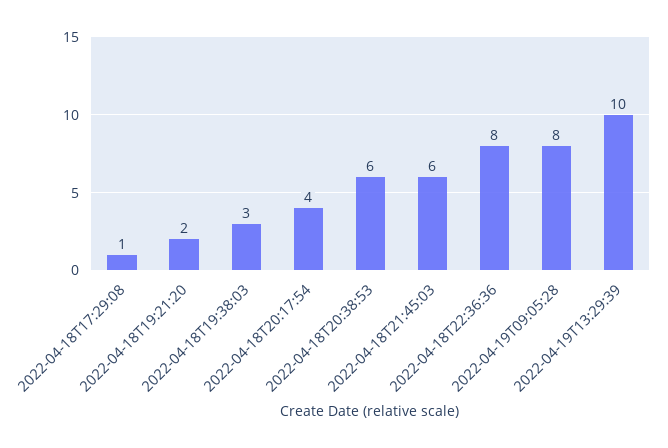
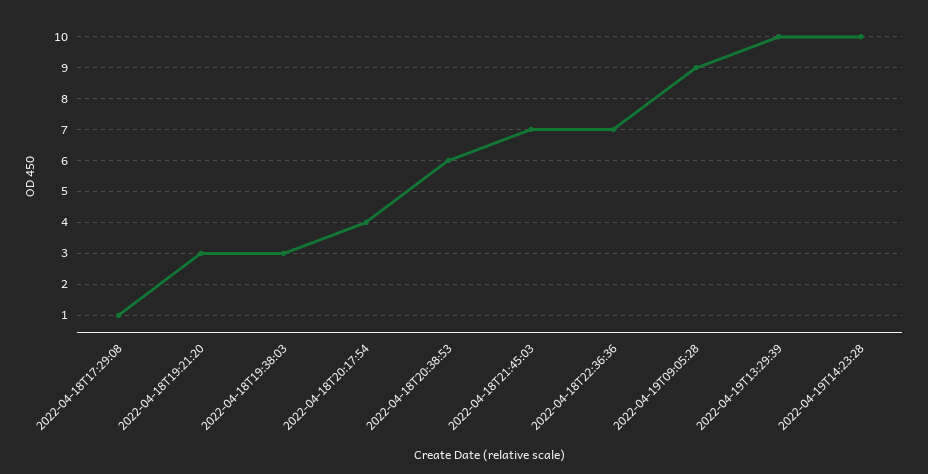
2022-04-18T19:21:20: 2 -> 3
2022-04-18T21:45:03: 6 -> 7
2022-04-18T22:36:36: 8 -> 7
2022-04-19T09:05:28: 8 -> 9
2022-04-19T14:23:28: none -> 10

